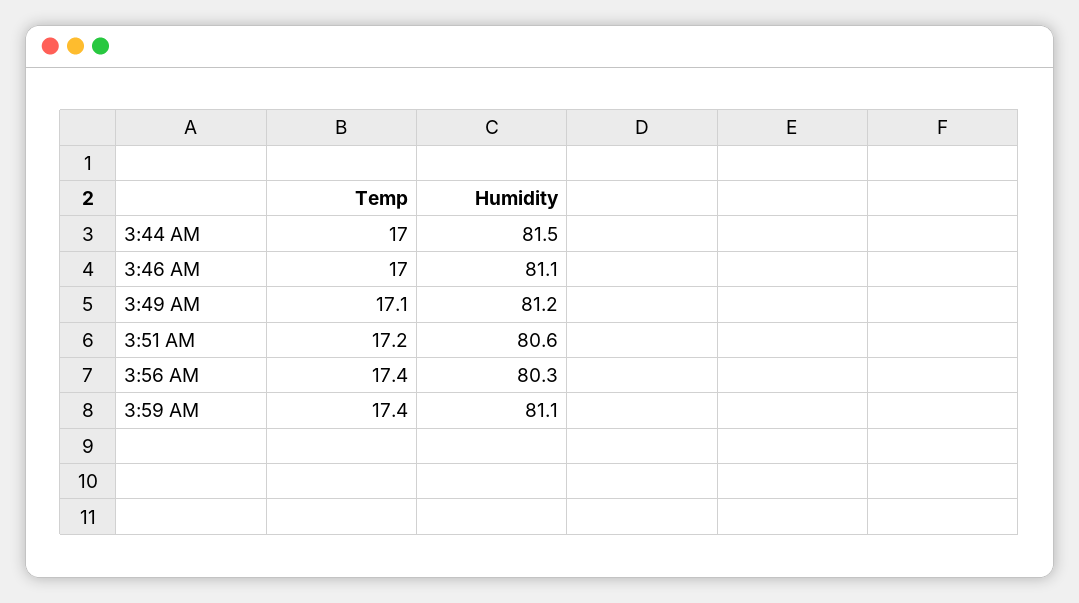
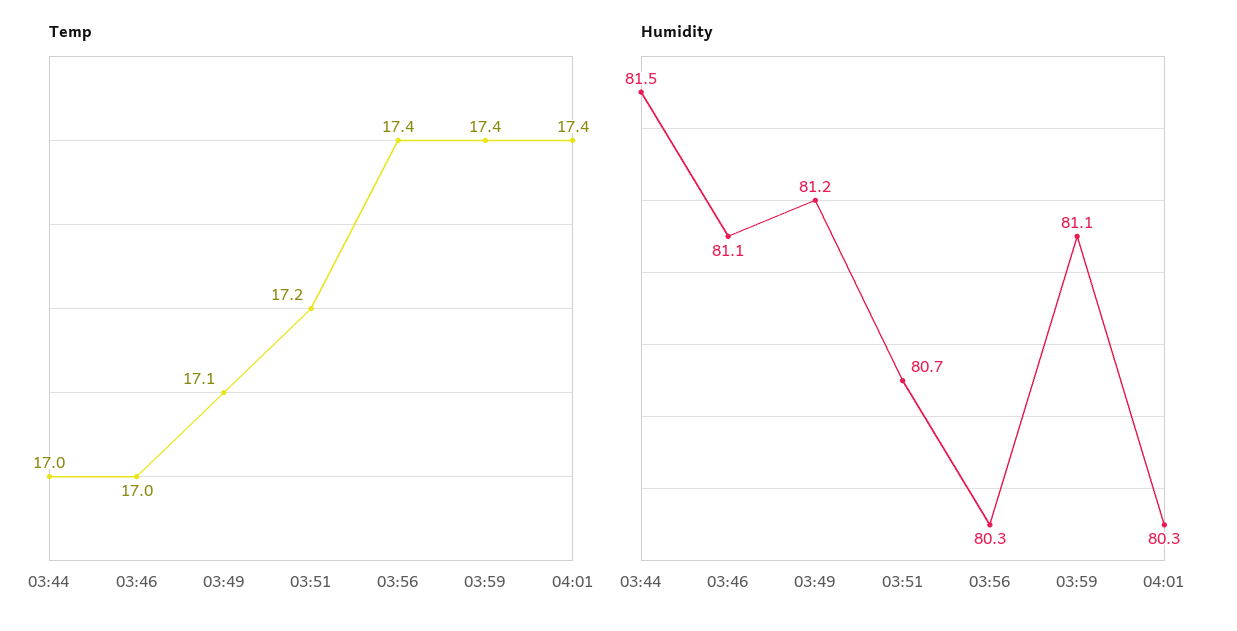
Humidity, 3:51 AM: 80.6 -> 80.7
Temp, 04:01: none -> 17.4
Humidity, 04:01: none -> 80.3

